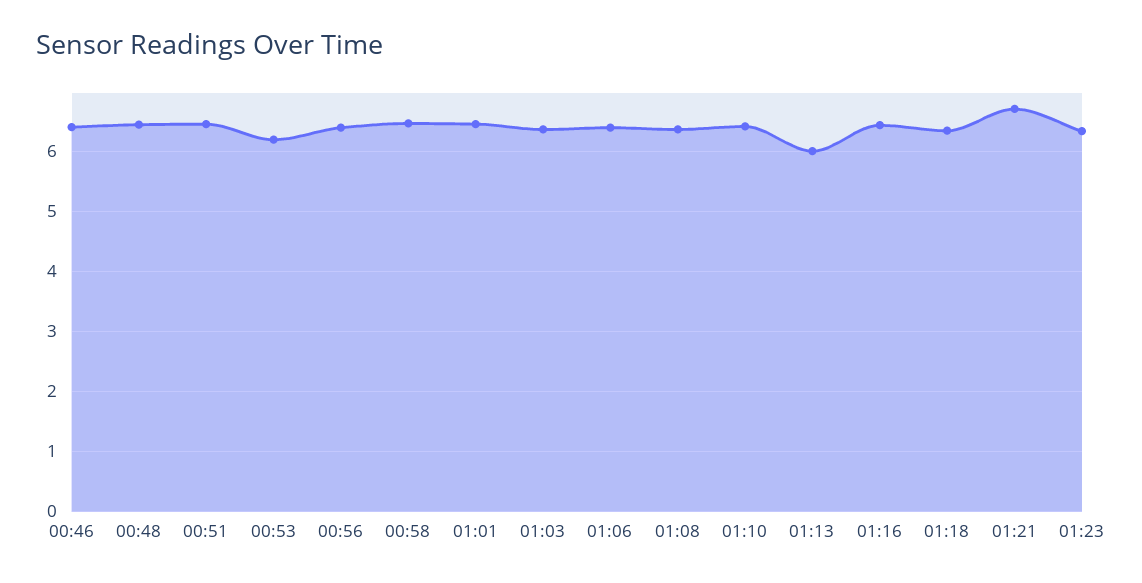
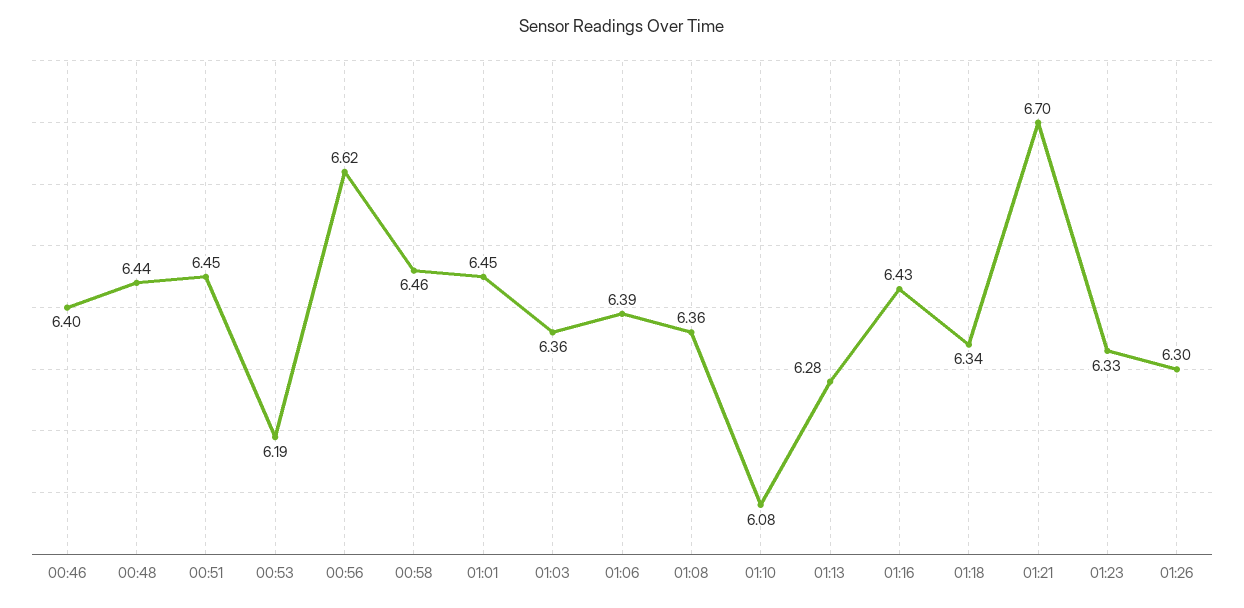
00:56: 6.4 -> 6.62
01:10: 6.4 -> 6.08
01:13: 6 -> 6.28
01:26: none -> 6.3

